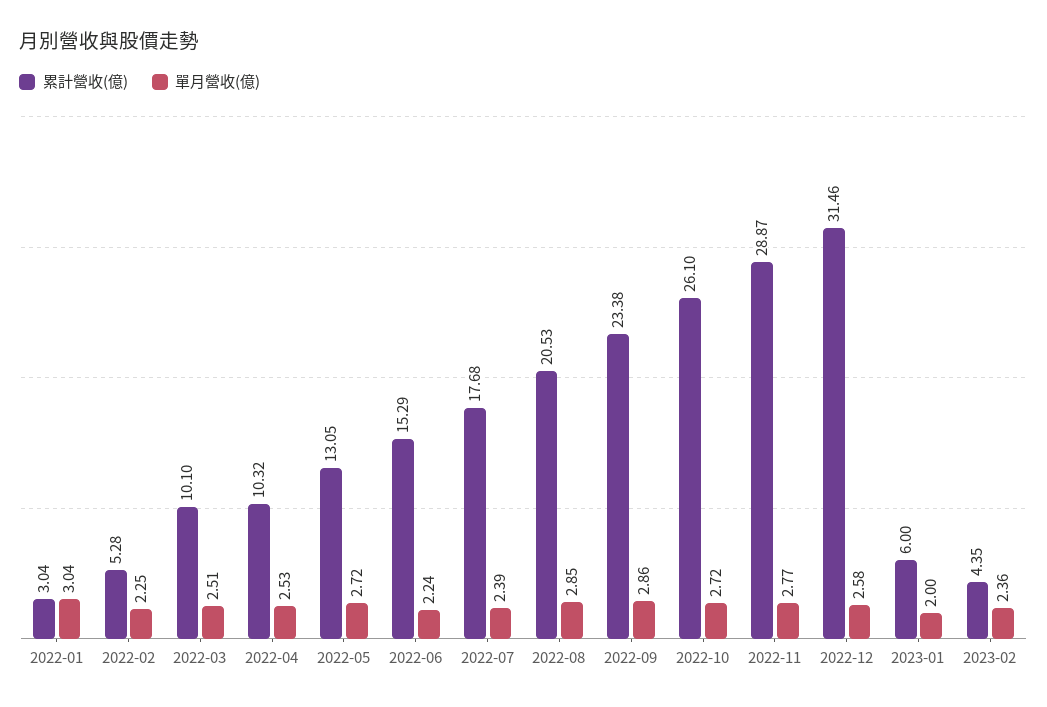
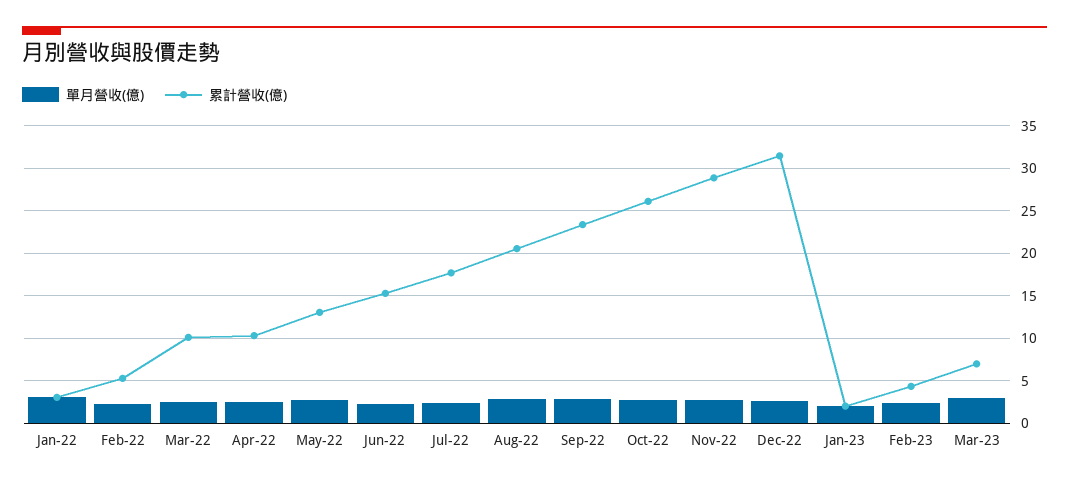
累計營收(億), 2023-01: 6 -> 2
單月營收(億), Mar-23: none -> 3
累計營收(億), Mar-23: none -> 7

